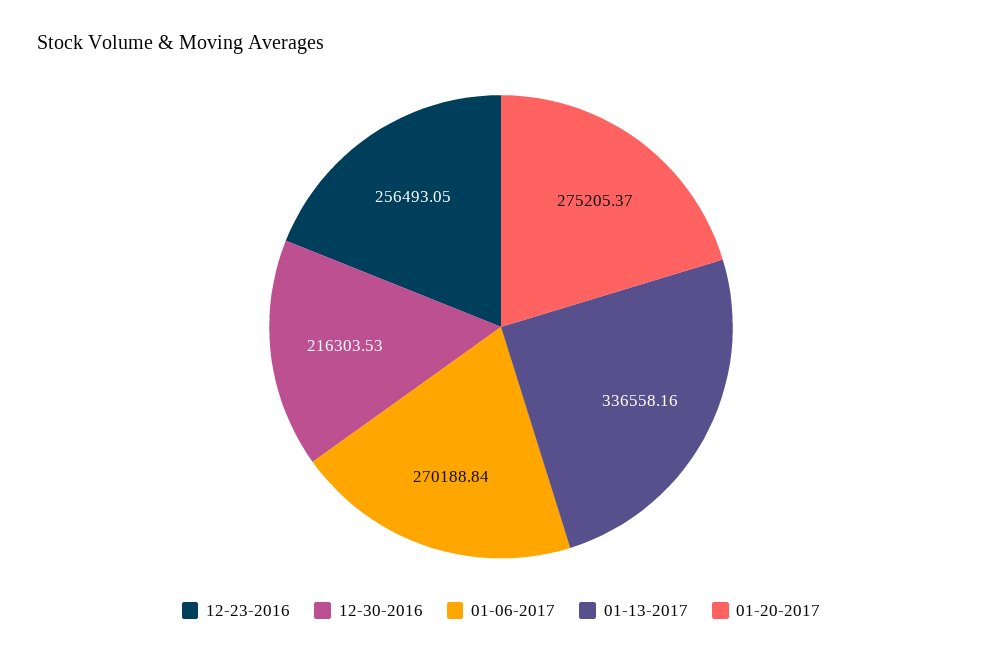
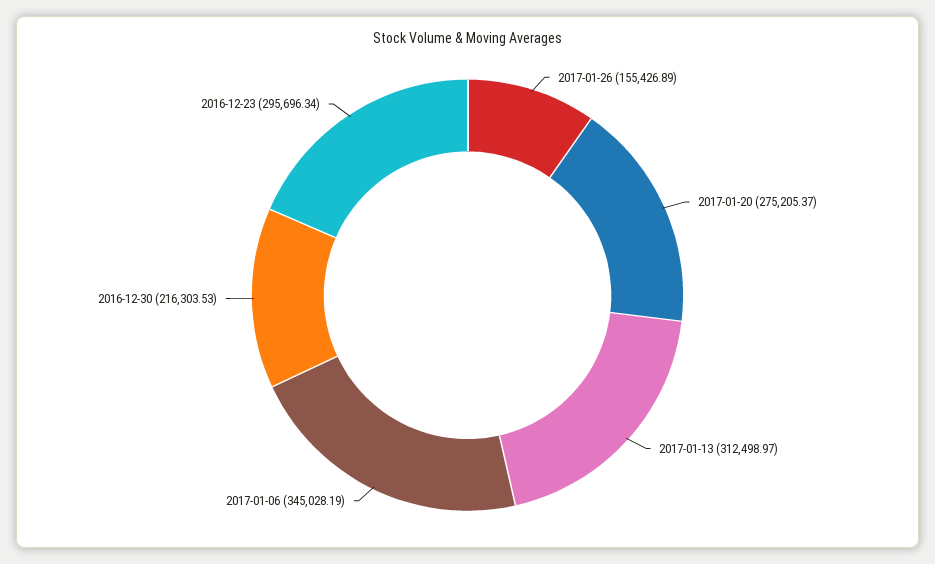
12-23-2016: 256493.05 -> 295696.34
01-06-2017: 270188.84 -> 345028.19
01-13-2017: 336558.16 -> 312498.97
2017-01-26: none -> 155426.89

